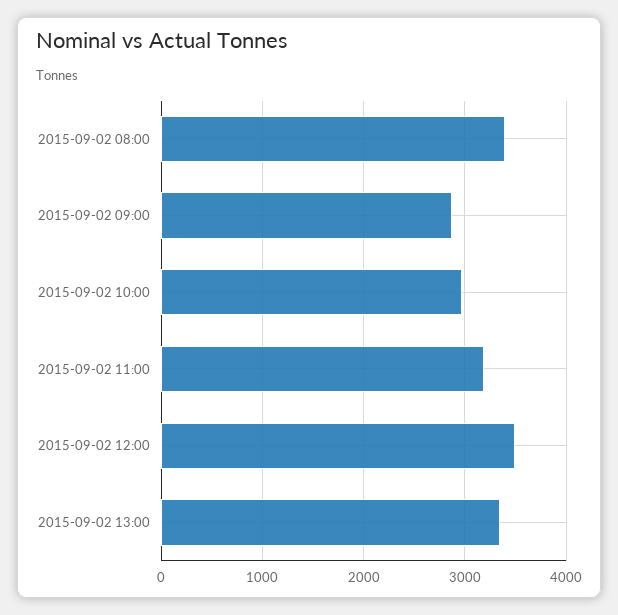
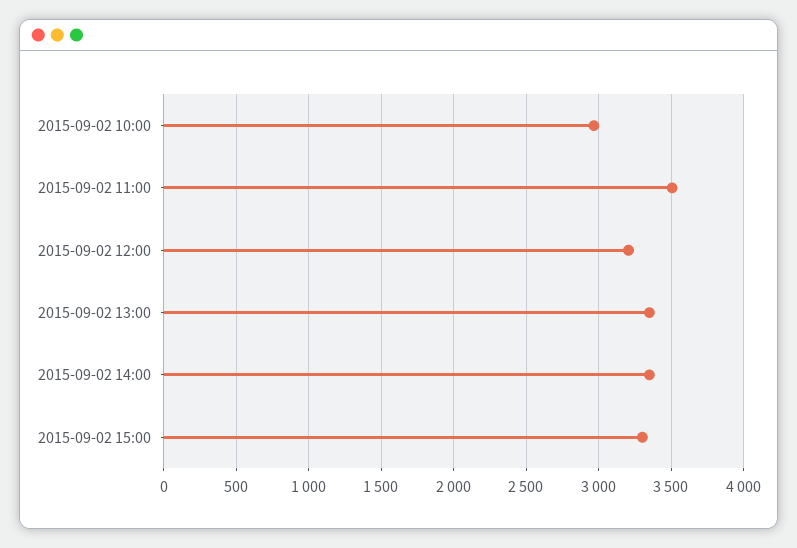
2015-09-02 08:00: 3400 -> none
2015-09-02 09:00: 2900 -> none
2015-09-02 11:00: 3200 -> 3500
2015-09-02 12:00: 3500 -> 3200
2015-09-02 14:00: none -> 3350
2015-09-02 15:00: none -> 3300

